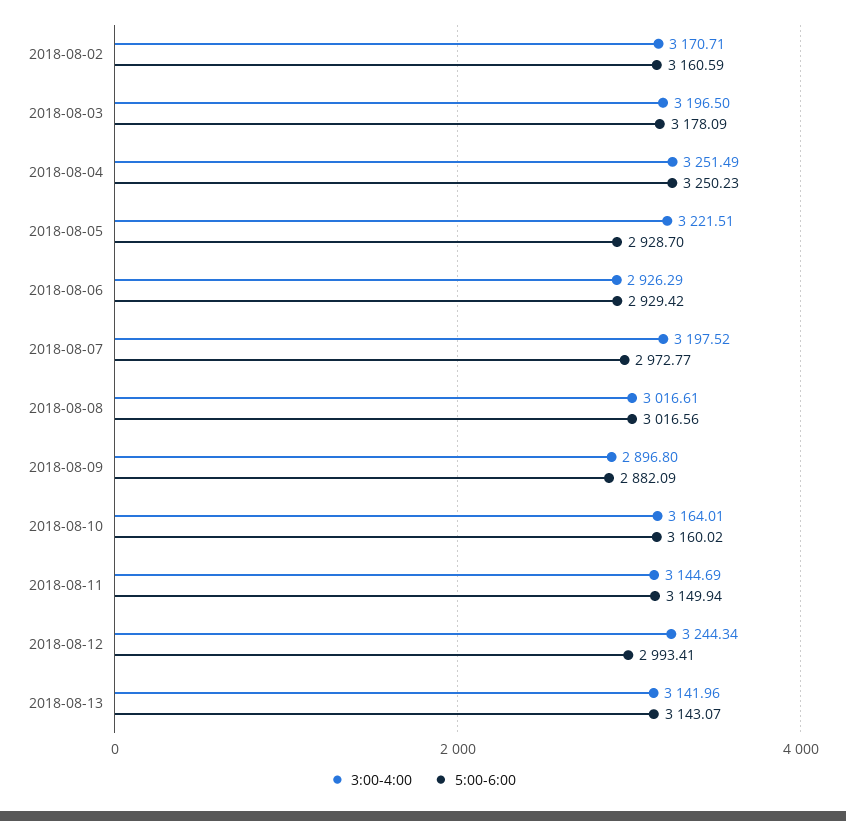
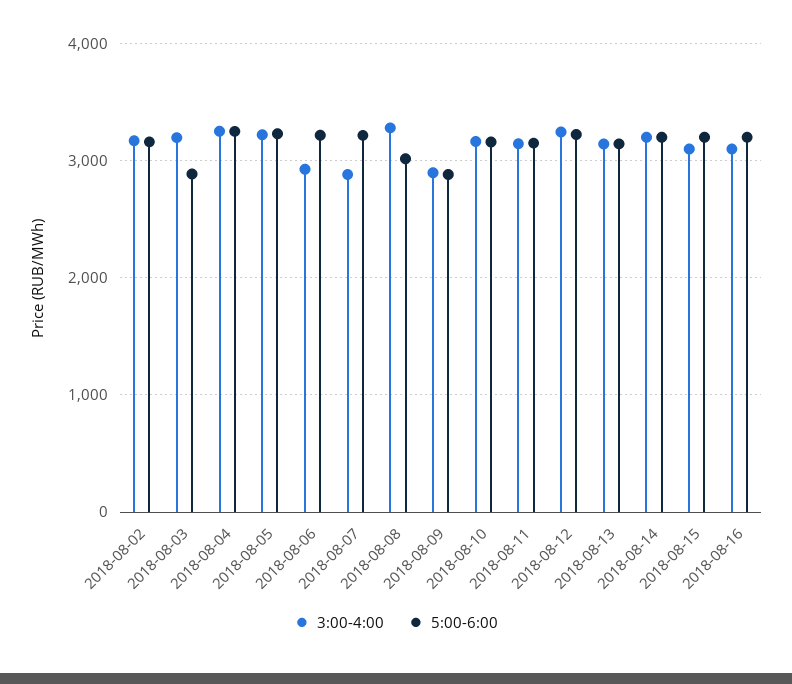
5:00-6:00, 2018-08-03: 3178.09 -> 2900
5:00-6:00, 2018-08-05: 2928.7 -> 3200
5:00-6:00, 2018-08-06: 2929.42 -> 3200
3:00-4:00, 2018-08-07: 3197.52 -> 2900
5:00-6:00, 2018-08-07: 2972.77 -> 3200
3:00-4:00, 2018-08-08: 3016.61 -> 3300
5:00-6:00, 2018-08-12: 2993.41 -> 3200
3:00-4:00, 2018-08-14: none -> 3200
5:00-6:00, 2018-08-14: none -> 3200
3:00-4:00, 2018-08-15: none -> 3100
5:00-6:00, 2018-08-15: none -> 3200
3:00-4:00, 2018-08-16: none -> 3100
5:00-6:00, 2018-08-16: none -> 3200

